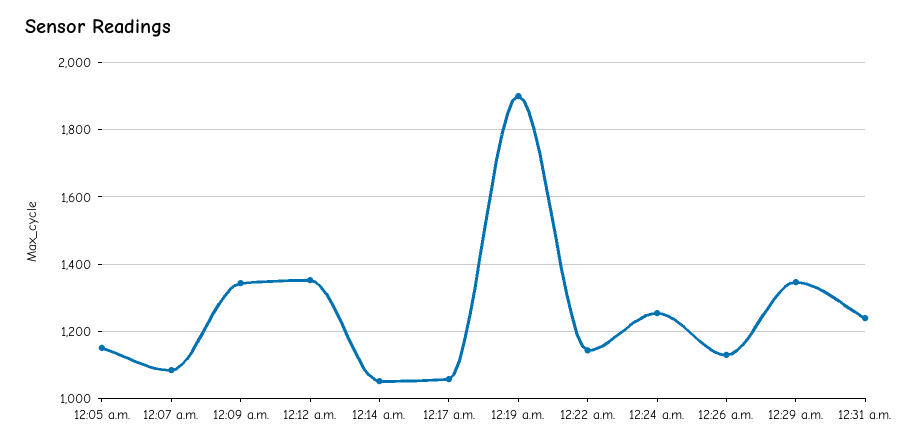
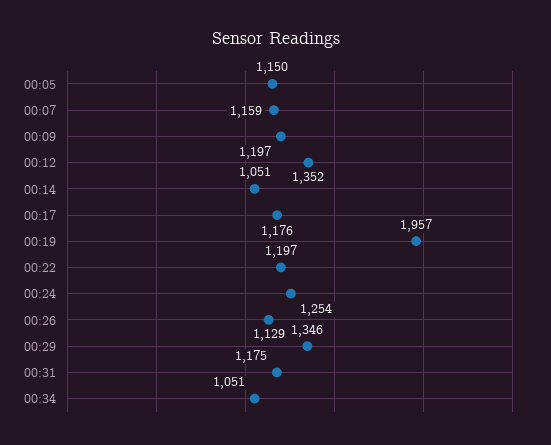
12:07 a.m.: 1080 -> 1159
12:09 a.m.: 1340 -> 1197
12:17 a.m.: 1060 -> 1176
12:19 a.m.: 1900 -> 1957
12:22 a.m.: 1140 -> 1197
12:31 a.m.: 1240 -> 1175
00:34: none -> 1051

